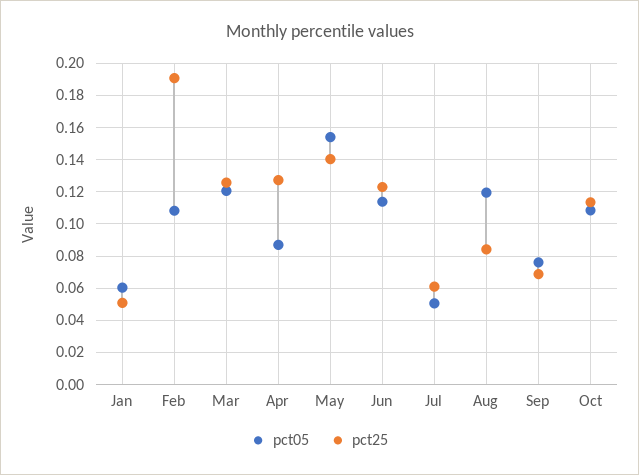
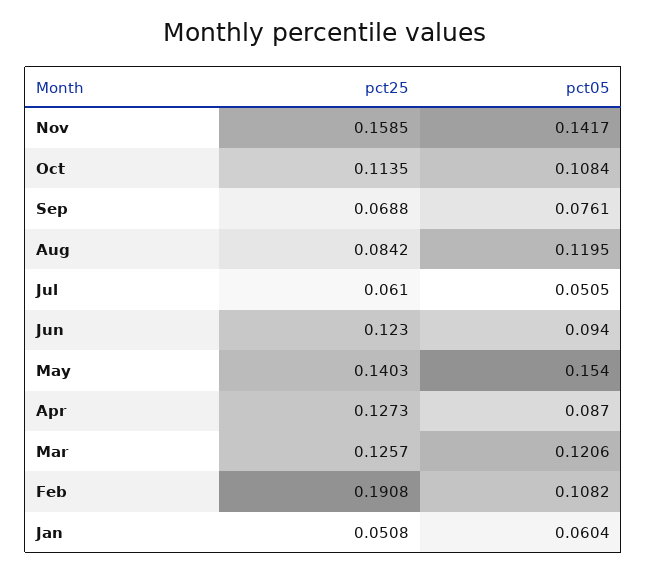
pct05, Jun: 0.115 -> 0.094
pct25, Nov: none -> 0.1585
pct05, Nov: none -> 0.1417

